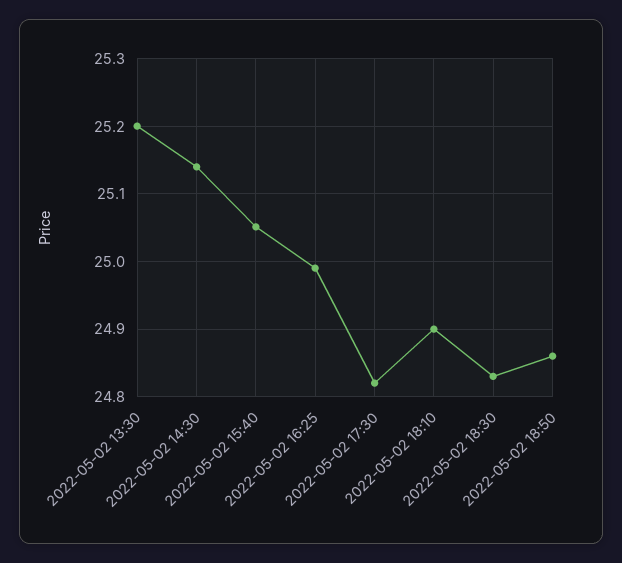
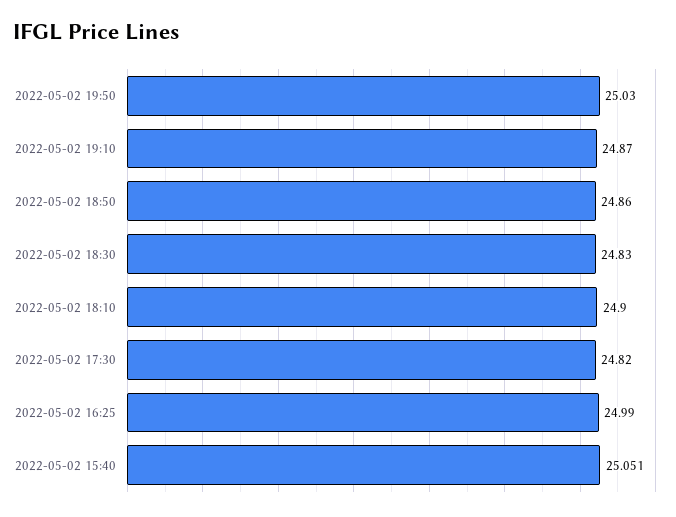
2022-05-02 13:30: 25.2 -> none
2022-05-02 14:30: 25.14 -> none
2022-05-02 19:50: none -> 25.03
2022-05-02 19:10: none -> 24.87

